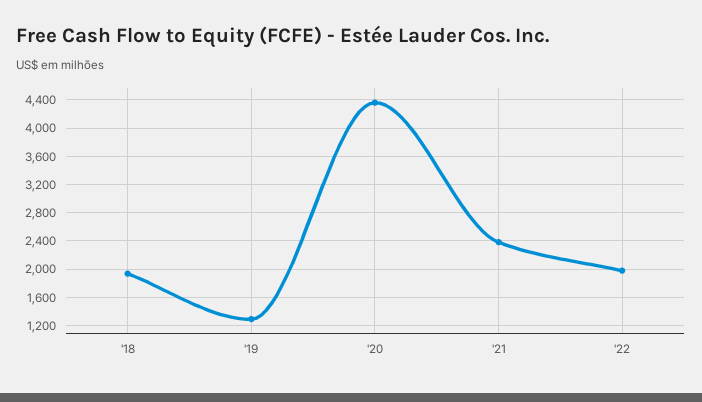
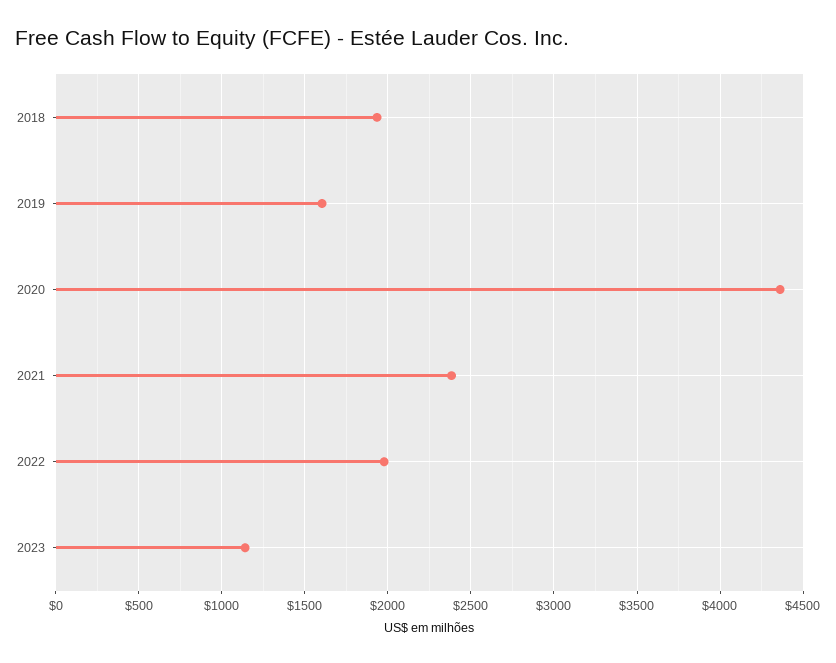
'19: 1300 -> 1600
2023: none -> 1150

